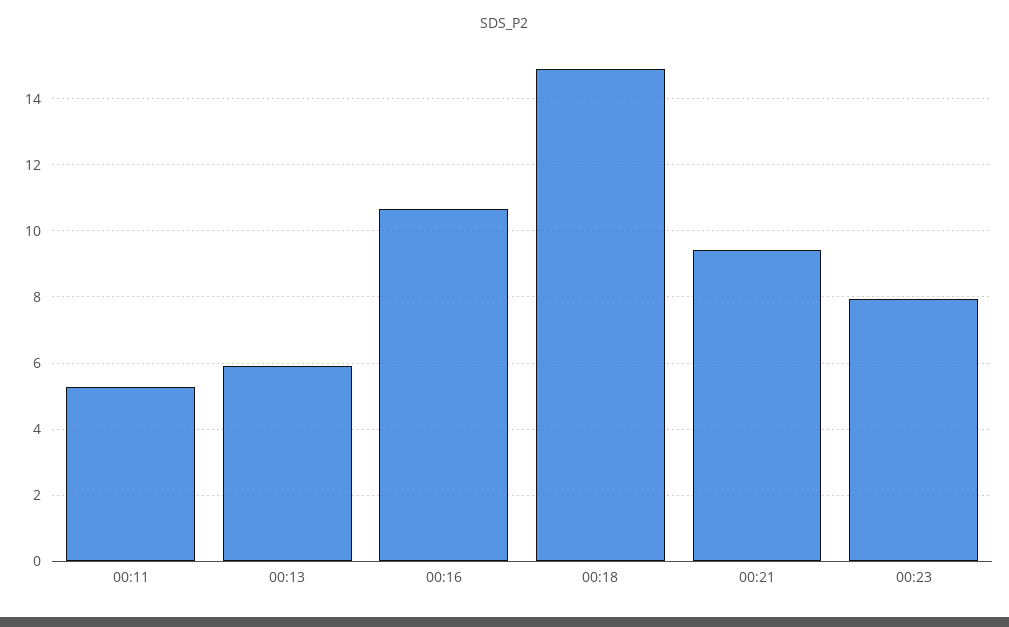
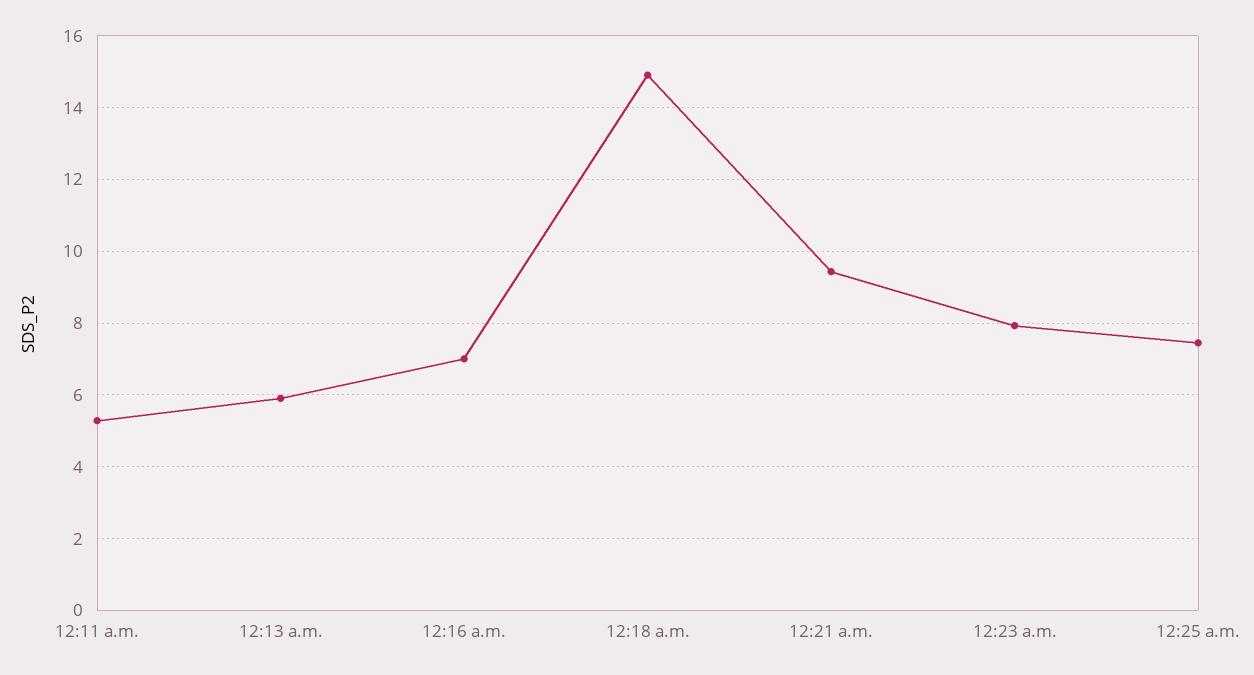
00:16: 10.6 -> 7
12:25 a.m.: none -> 7.4

